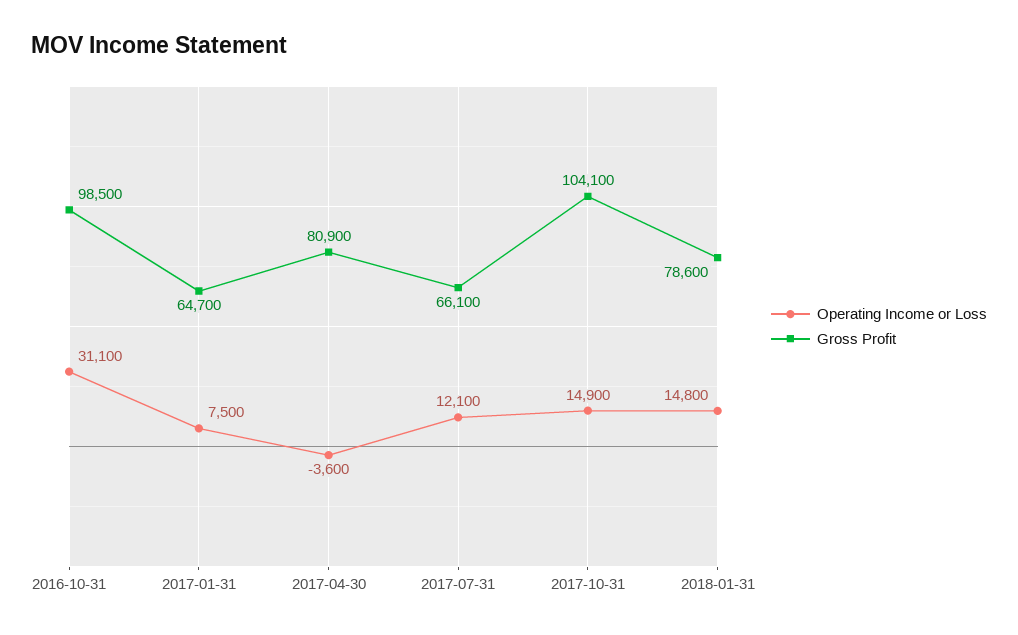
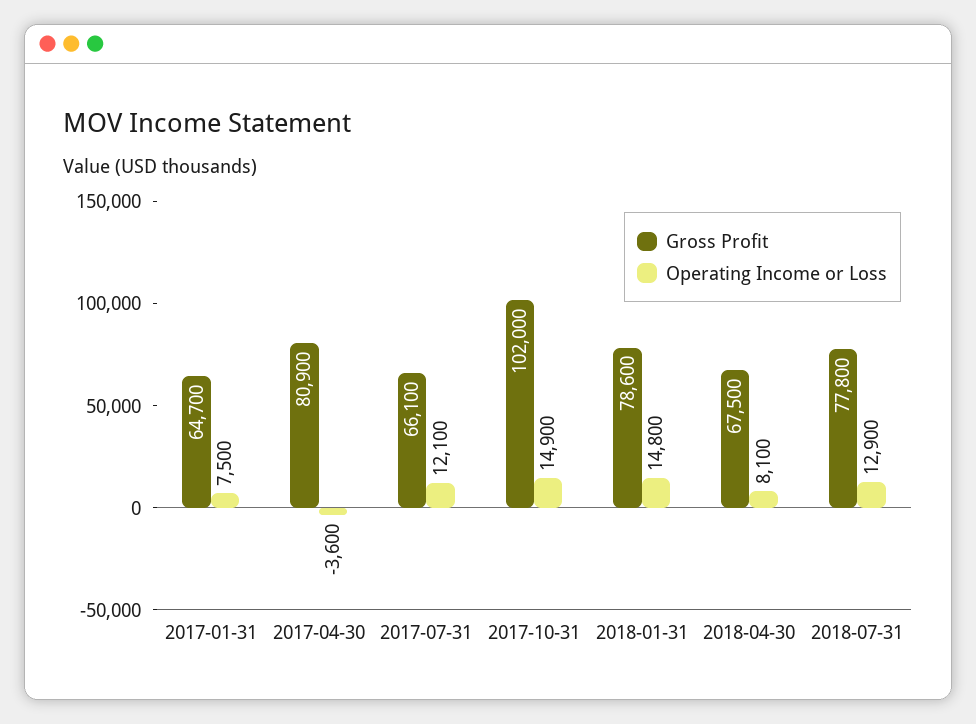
Operating Income or Loss, 2016-10-31: 31100 -> none
Gross Profit, 2016-10-31: 98500 -> none
Gross Profit, 2017-10-31: 104100 -> 102000
Gross Profit, 2018-04-30: none -> 67500
Operating Income or Loss, 2018-04-30: none -> 8100
Gross Profit, 2018-07-31: none -> 77800
Operating Income or Loss, 2018-07-31: none -> 12900

